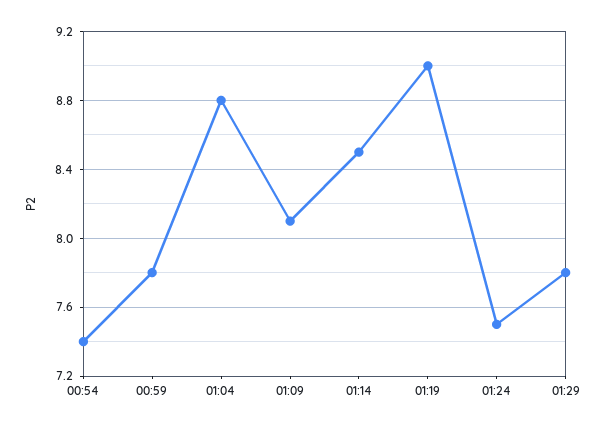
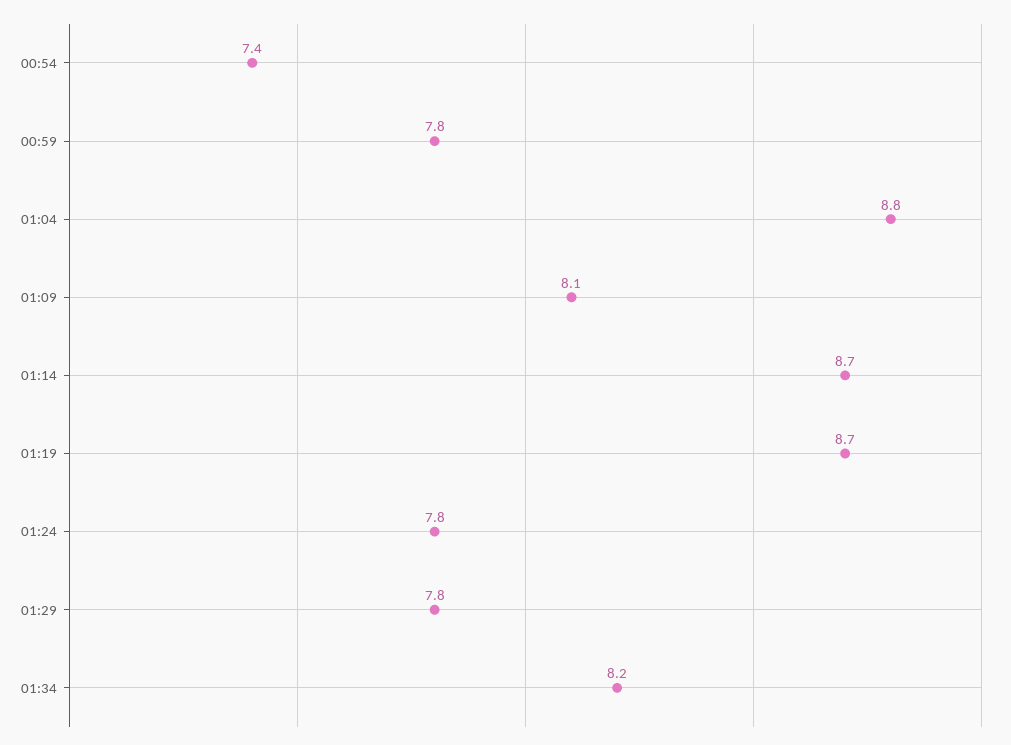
01:14: 8.5 -> 8.7
01:19: 9 -> 8.7
01:24: 7.5 -> 7.8
01:34: none -> 8.2

